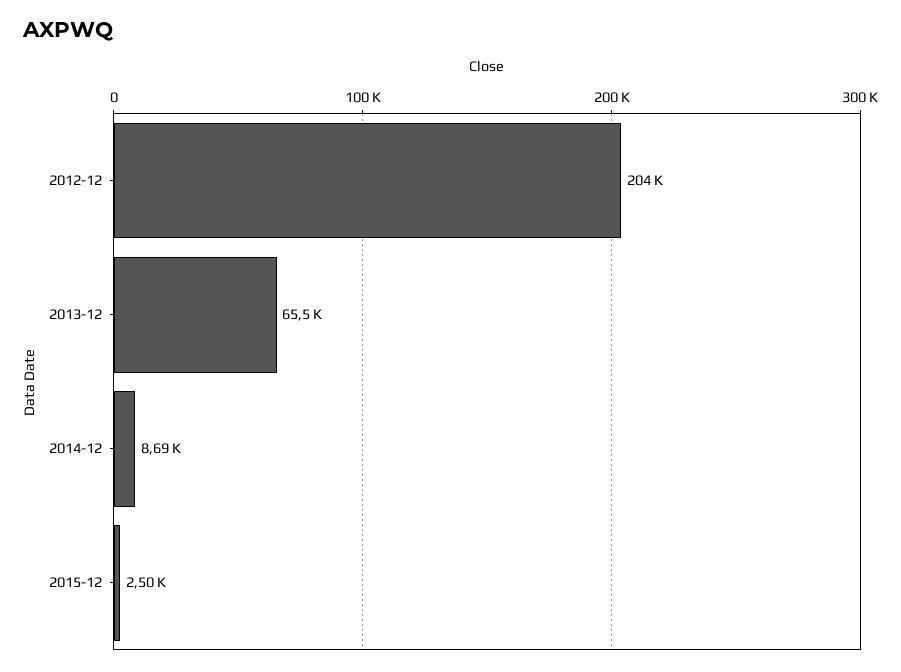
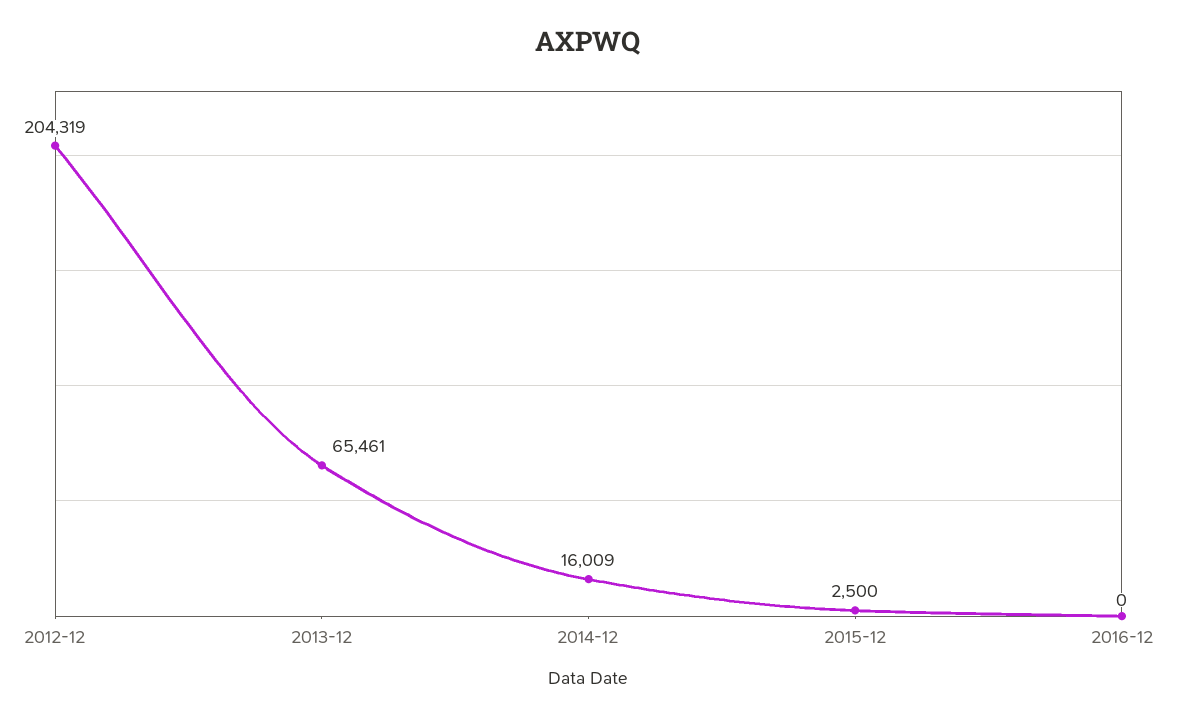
2014-12: 8690 -> 16009
2016-12: none -> 0

